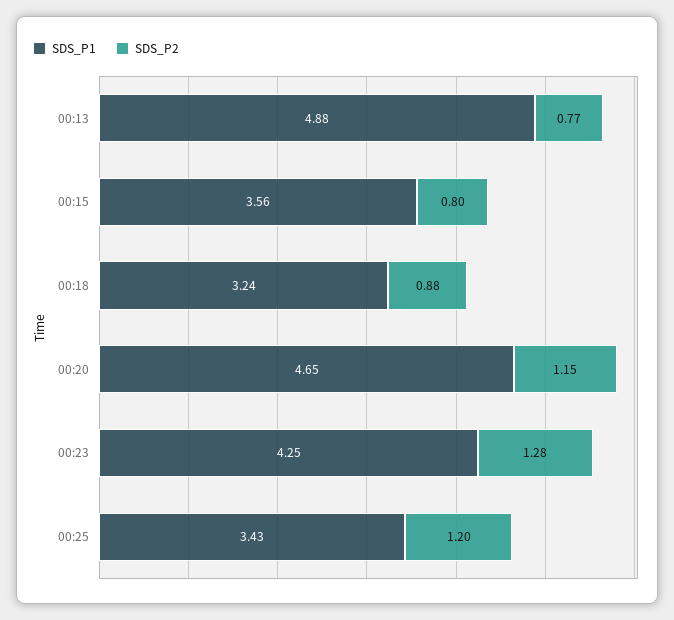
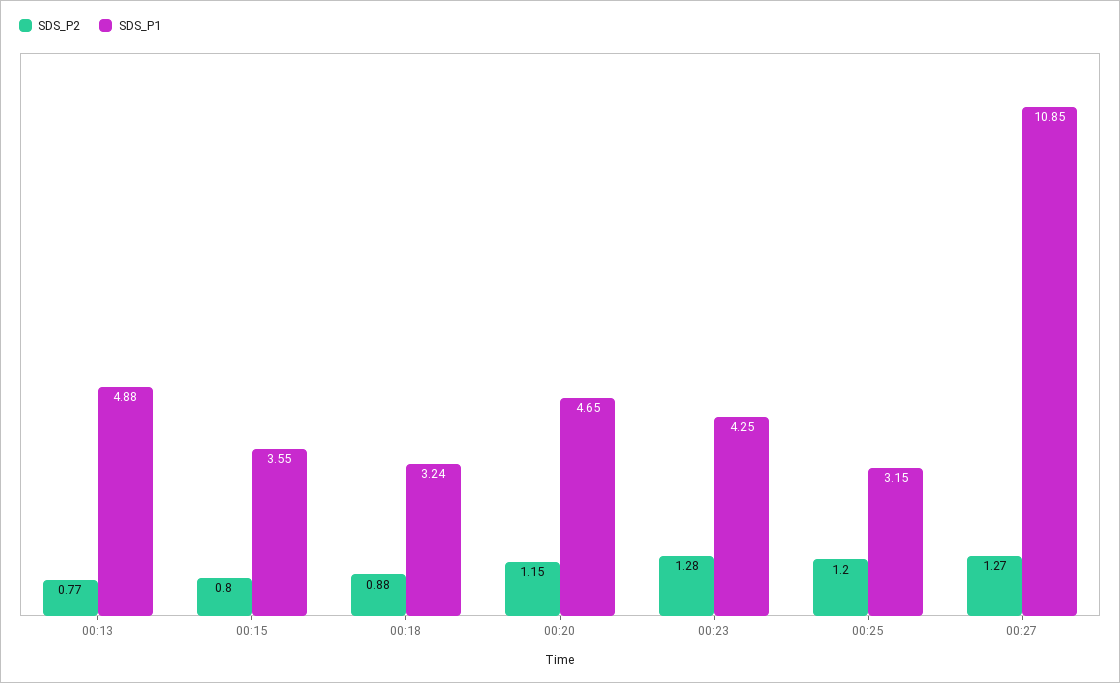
SDS_P1, 00:15: 3.56 -> 3.55
SDS_P1, 00:25: 3.43 -> 3.15
SDS_P2, 00:27: none -> 1.27
SDS_P1, 00:27: none -> 10.85

